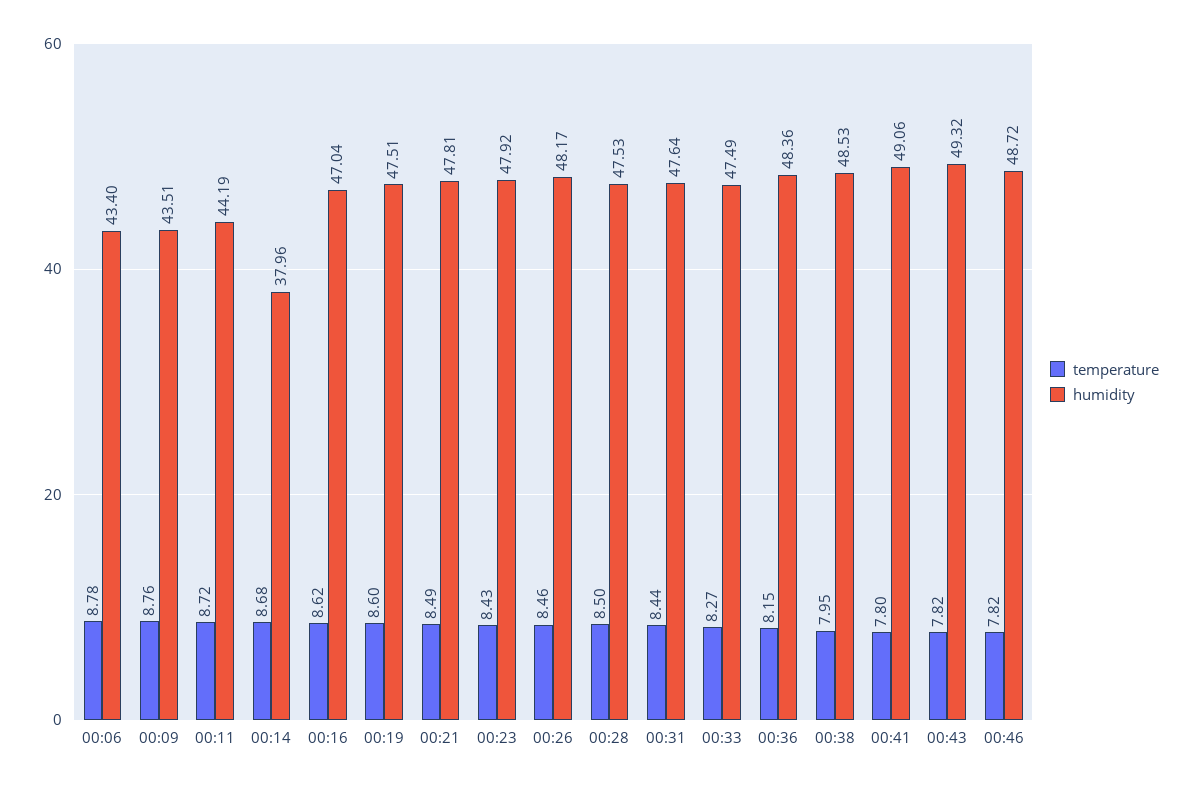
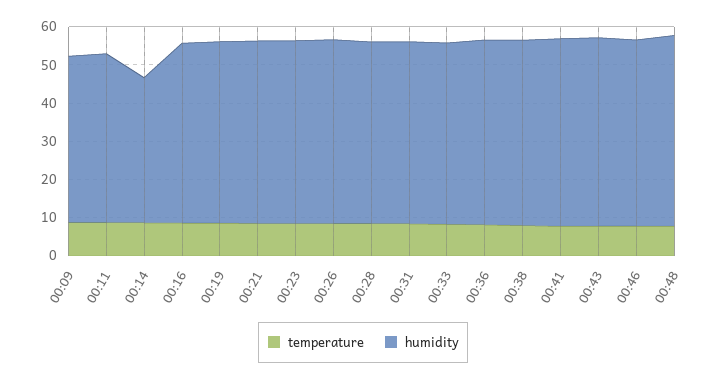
temperature, 00:06: 8.78 -> none
humidity, 00:06: 43.4 -> none
temperature, 00:48: none -> 7.5
humidity, 00:48: none -> 50

